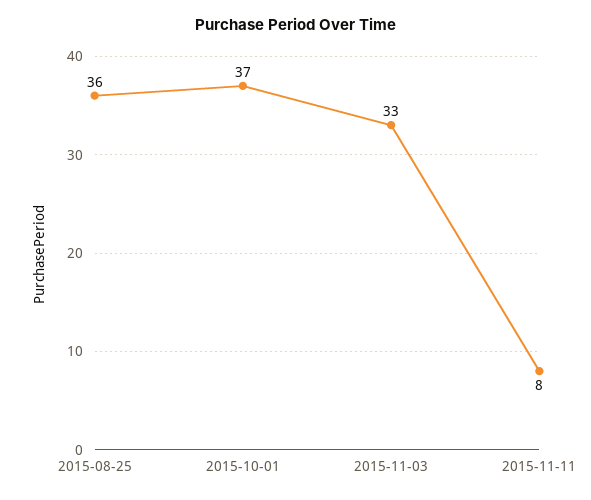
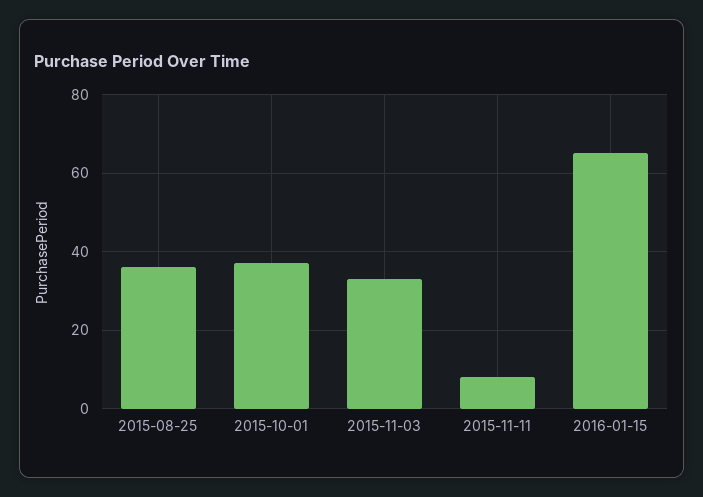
2016-01-15: none -> 65

